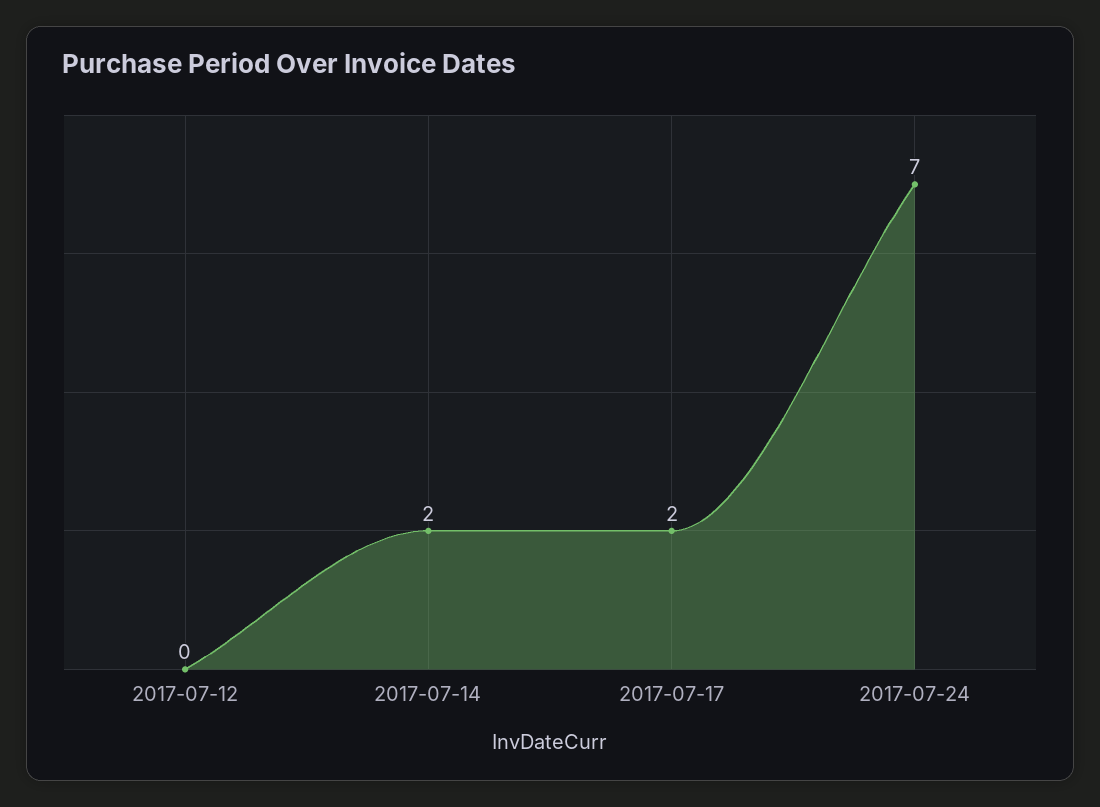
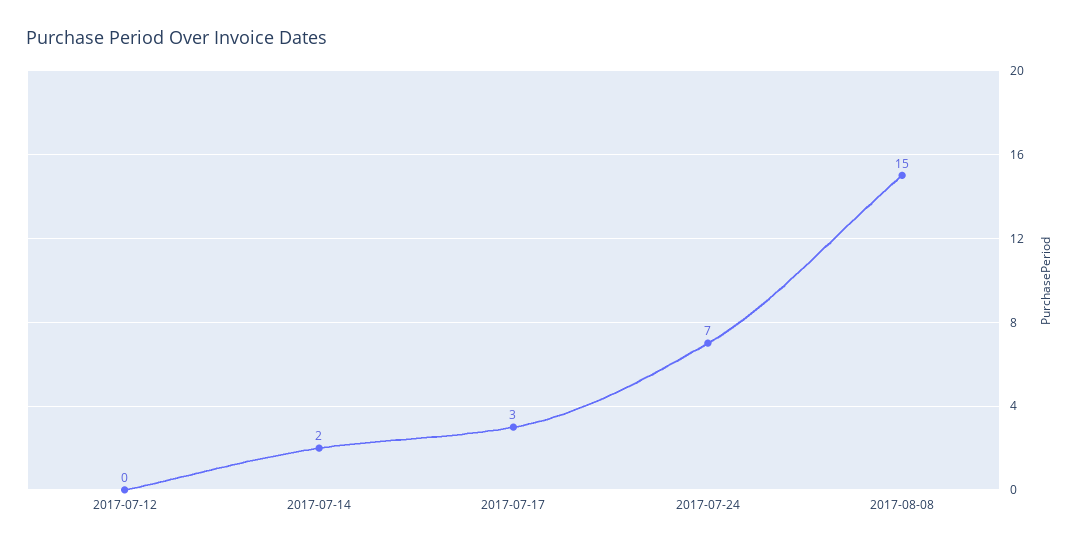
2017-07-17: 2 -> 3
2017-08-08: none -> 15

